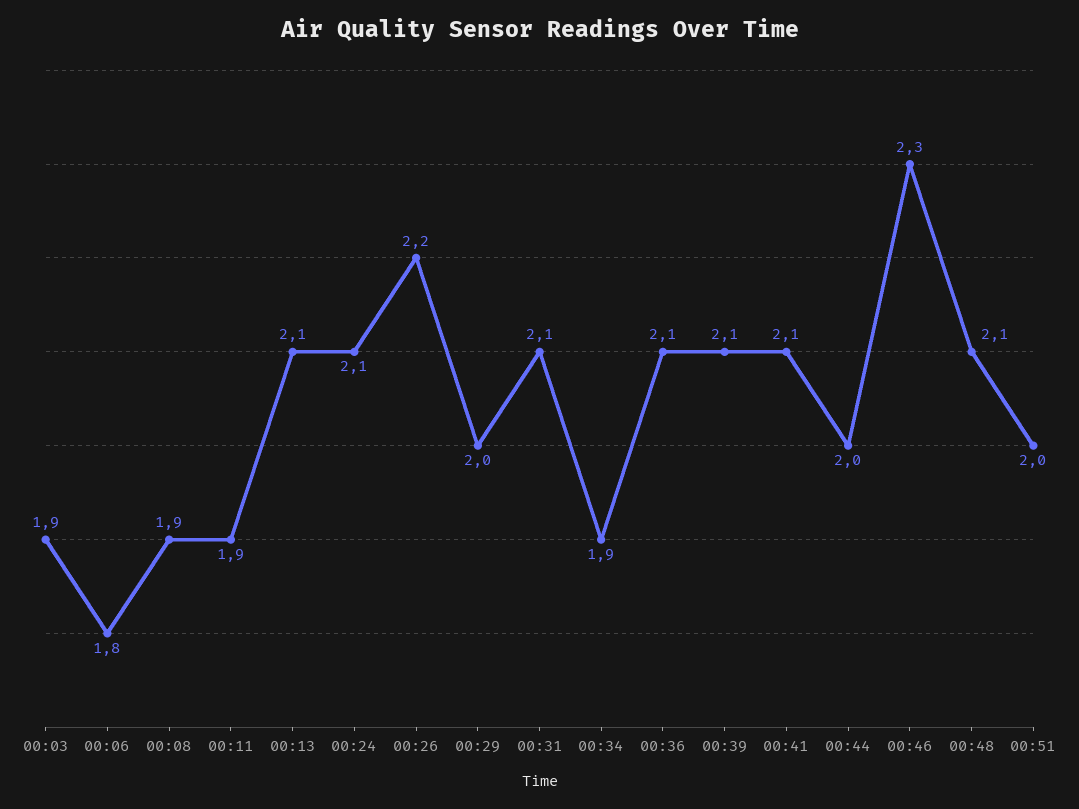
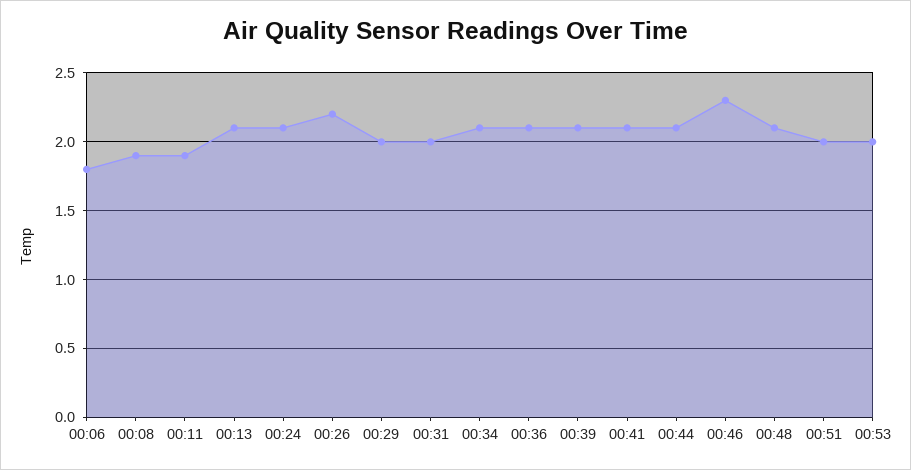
00:03: 1.9 -> none
00:31: 2.1 -> 2
00:34: 1.9 -> 2.1
00:44: 2 -> 2.1
00:53: none -> 2

